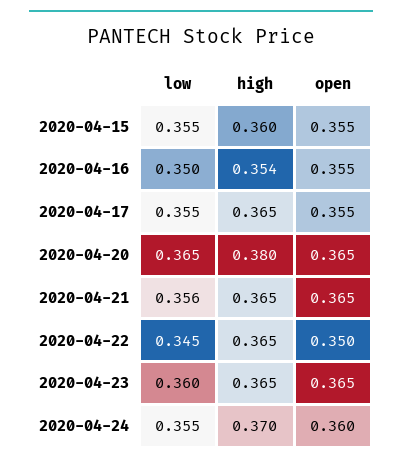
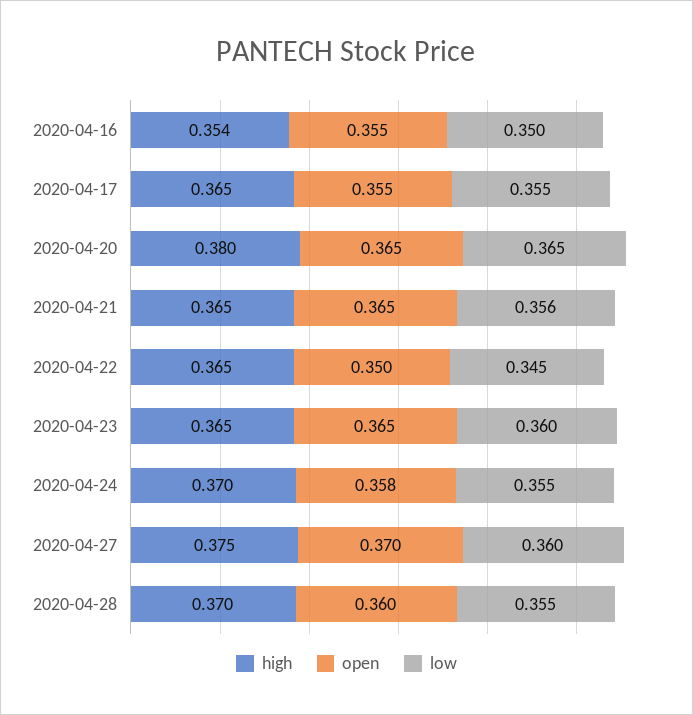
low, 2020-04-15: 0.355 -> none
high, 2020-04-15: 0.36 -> none
open, 2020-04-15: 0.355 -> none
open, 2020-04-24: 0.36 -> 0.358
high, 2020-04-27: none -> 0.375
open, 2020-04-27: none -> 0.37
low, 2020-04-27: none -> 0.36
high, 2020-04-28: none -> 0.37
open, 2020-04-28: none -> 0.36
low, 2020-04-28: none -> 0.355

